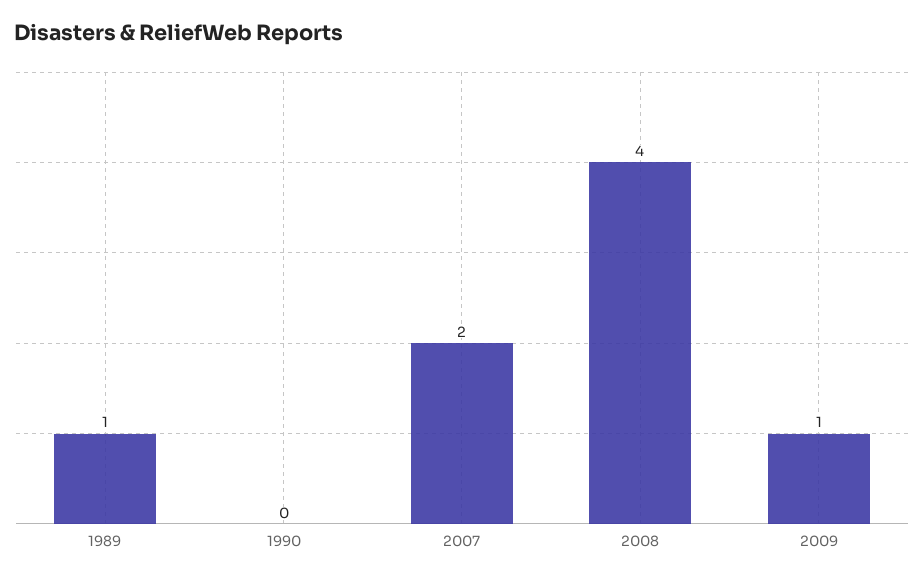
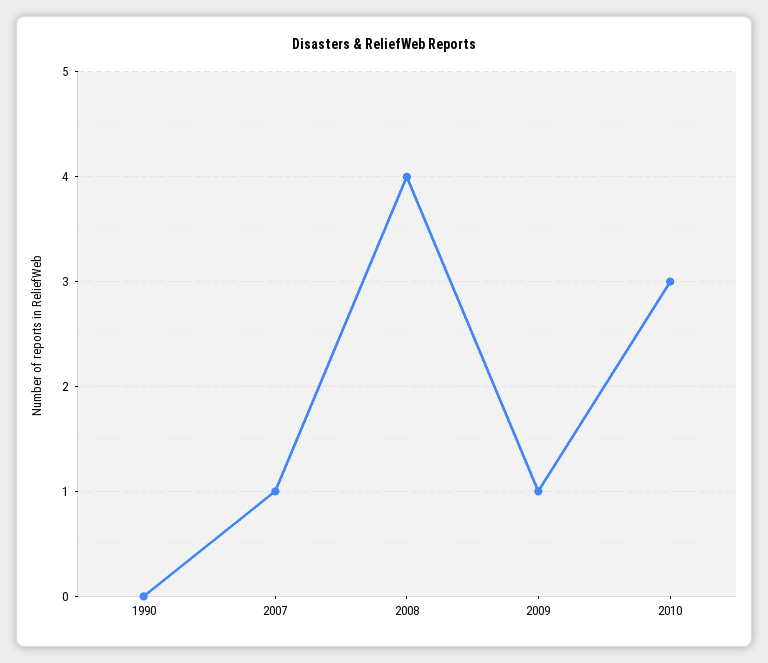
1989: 1 -> none
2007: 2 -> 1
2010: none -> 3

